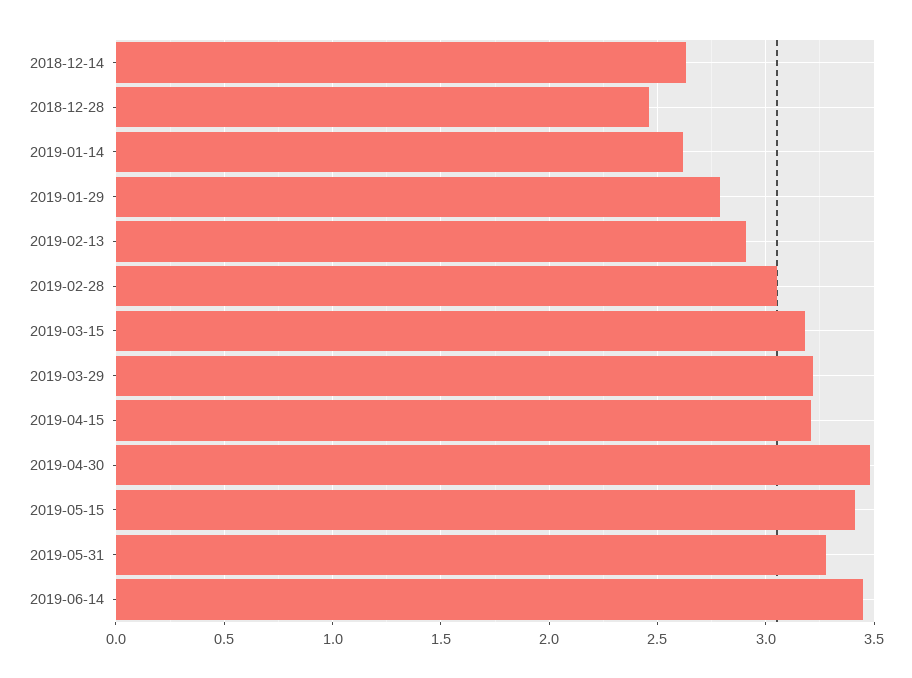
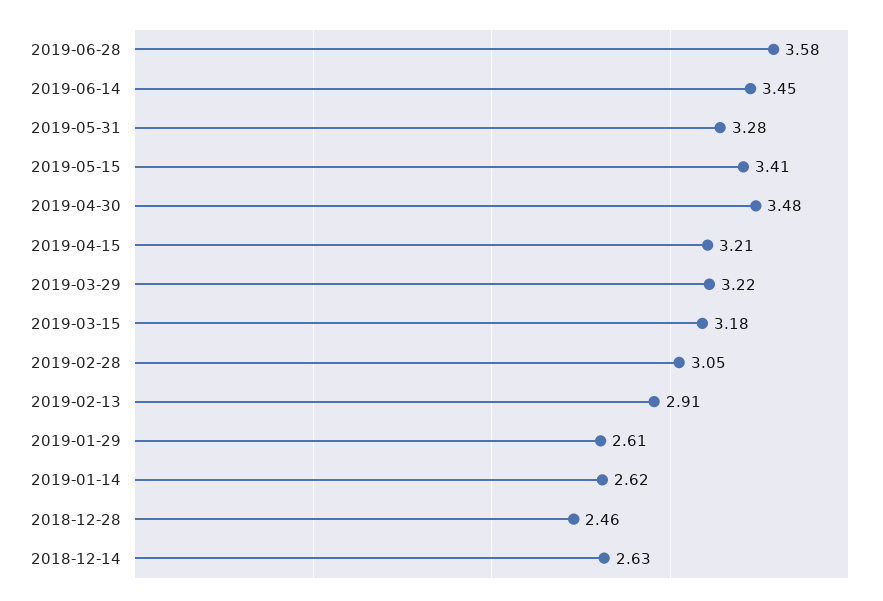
2019-01-29: 2.8 -> 2.61
2019-06-28: none -> 3.58

